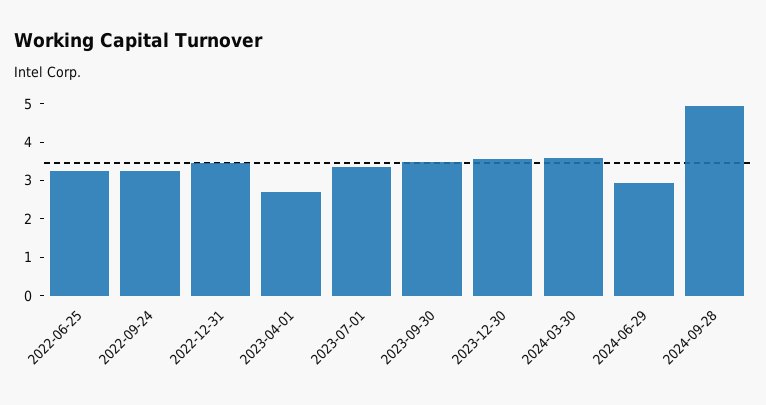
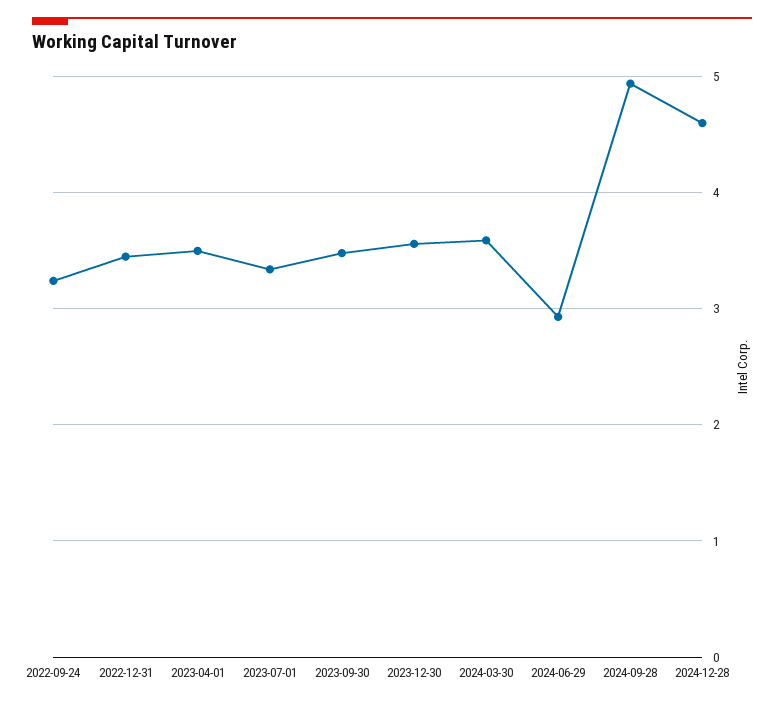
2022-06-25: 3.25 -> none
2023-04-01: 2.75 -> 3.5
2024-12-28: none -> 4.6

